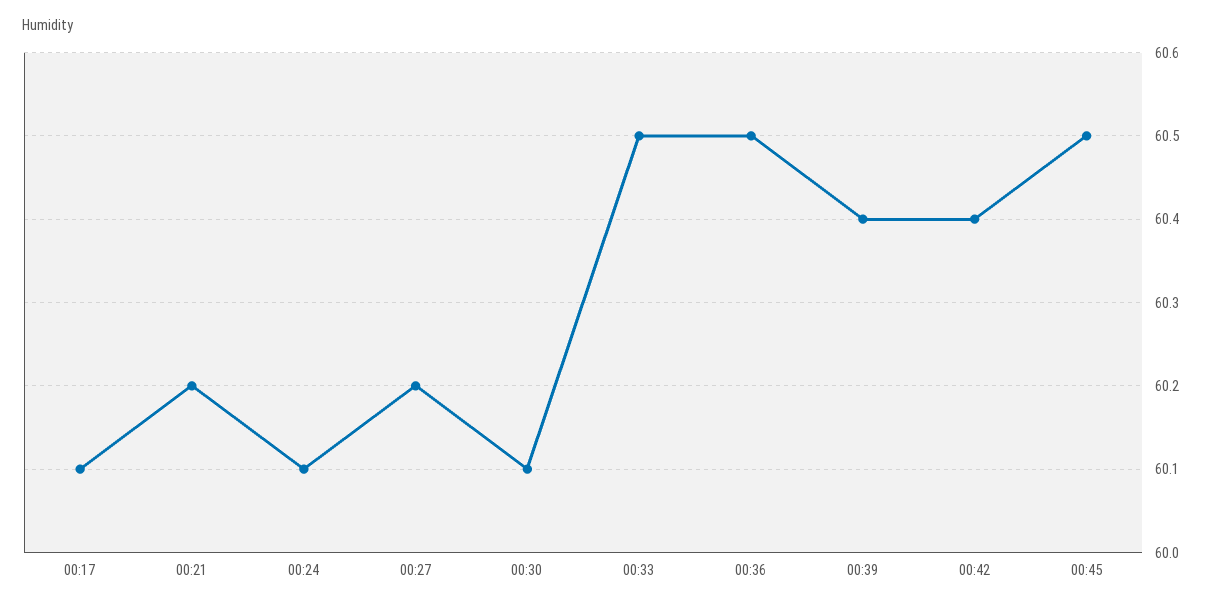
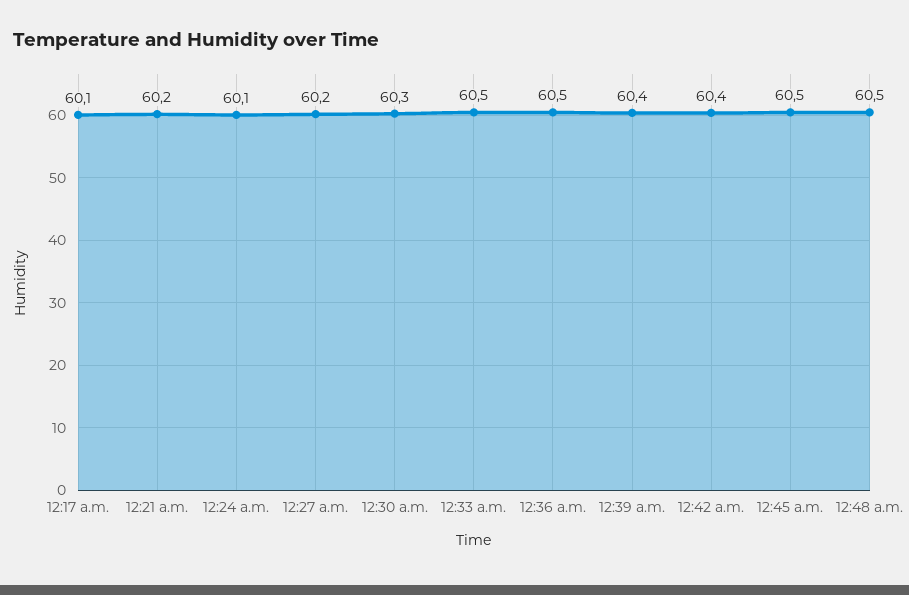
00:30: 60.1 -> 60.3
12:48 a.m.: none -> 60.5

